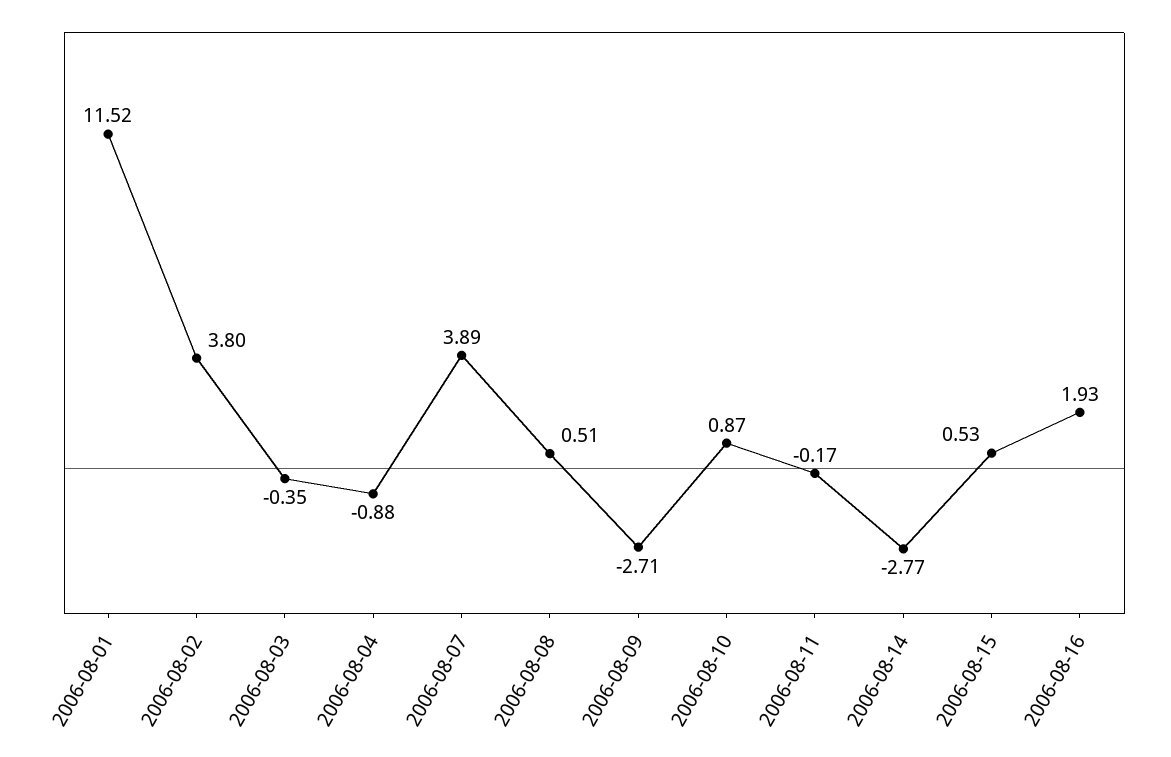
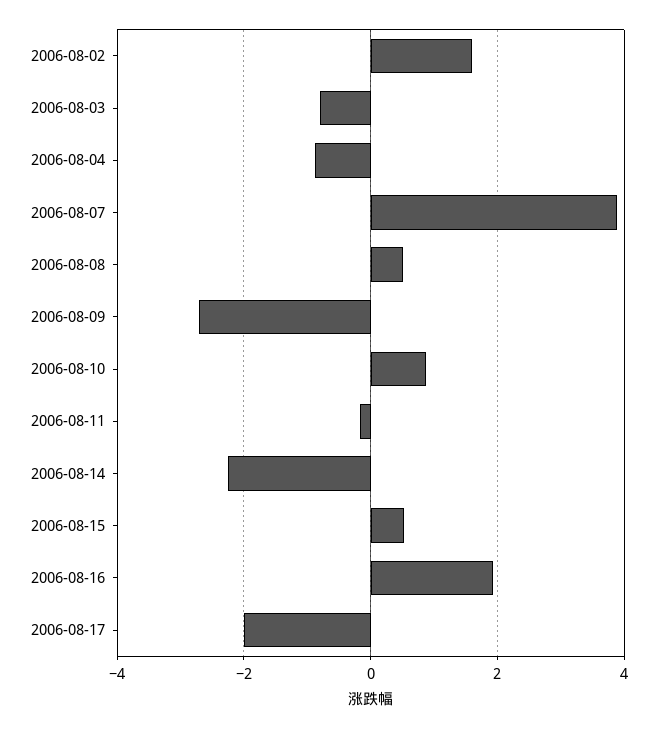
2006-08-01: 11.52 -> none
2006-08-02: 3.8 -> 1.6
2006-08-03: -0.35 -> -0.8
2006-08-14: -2.77 -> -2.2
2006-08-17: none -> -2

